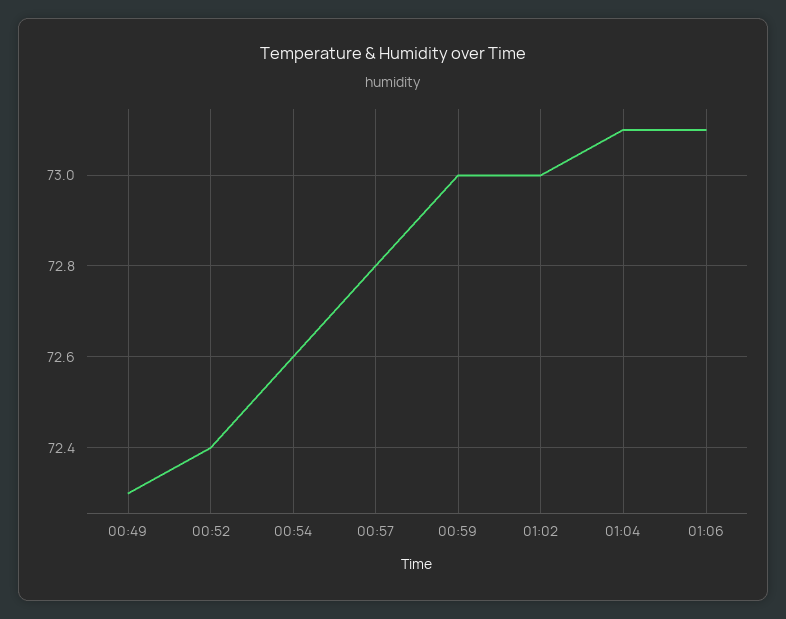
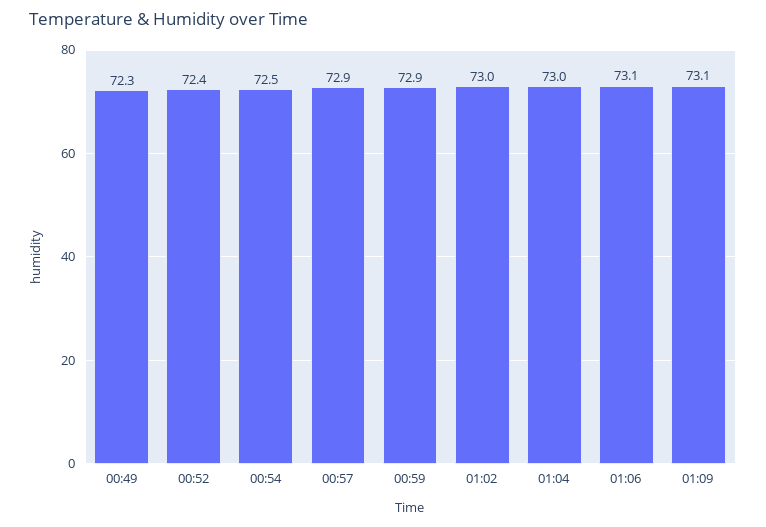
00:54: 72.6 -> 72.5
00:57: 72.8 -> 72.9
00:59: 73 -> 72.9
01:04: 73.1 -> 73
01:09: none -> 73.1

